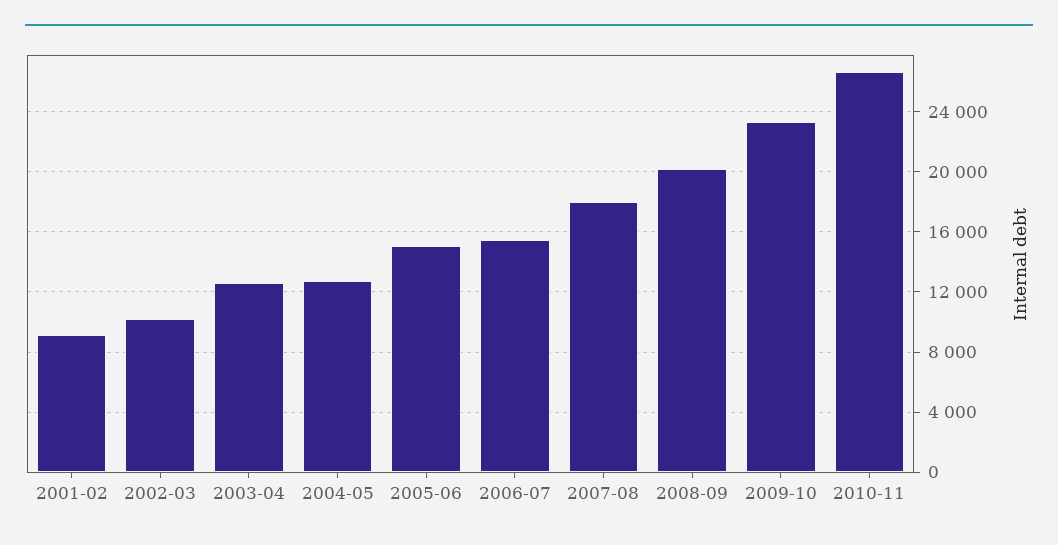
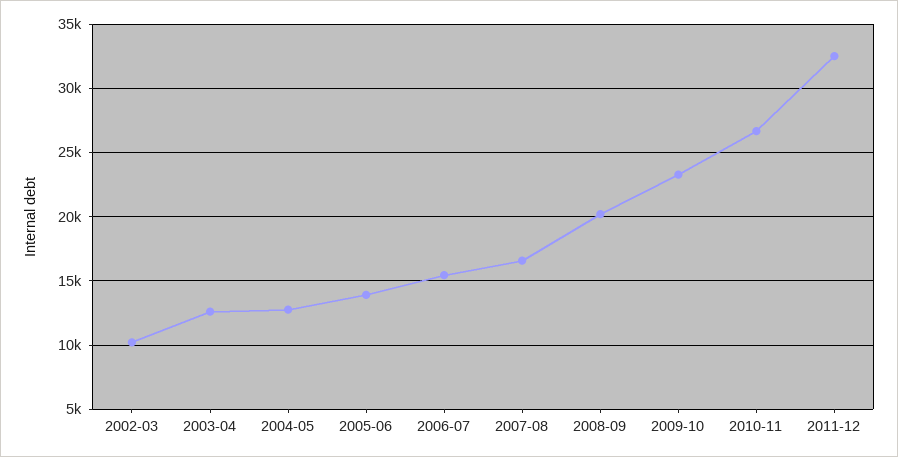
2001-02: 9000 -> none
2005-06: 15000 -> 14000
2007-08: 18000 -> 16500
2011-12: none -> 32500

